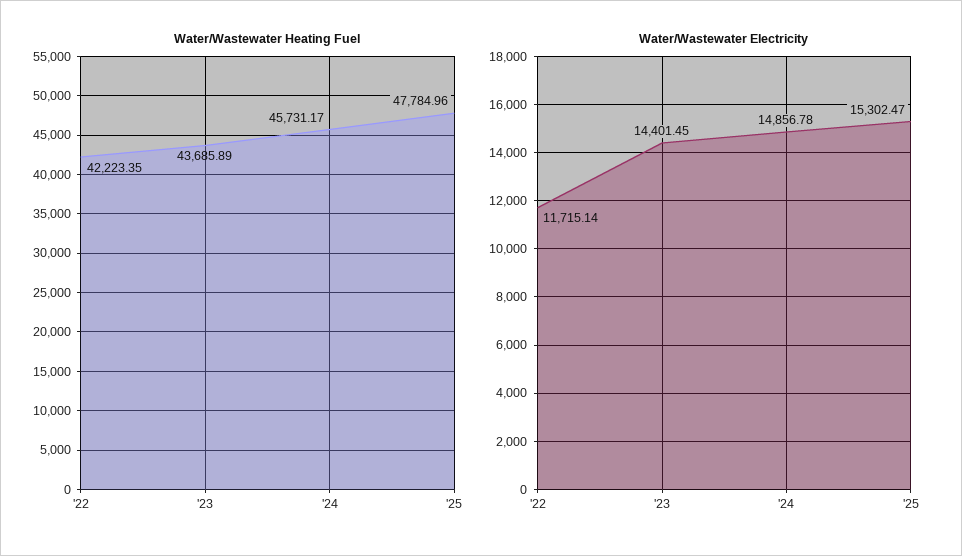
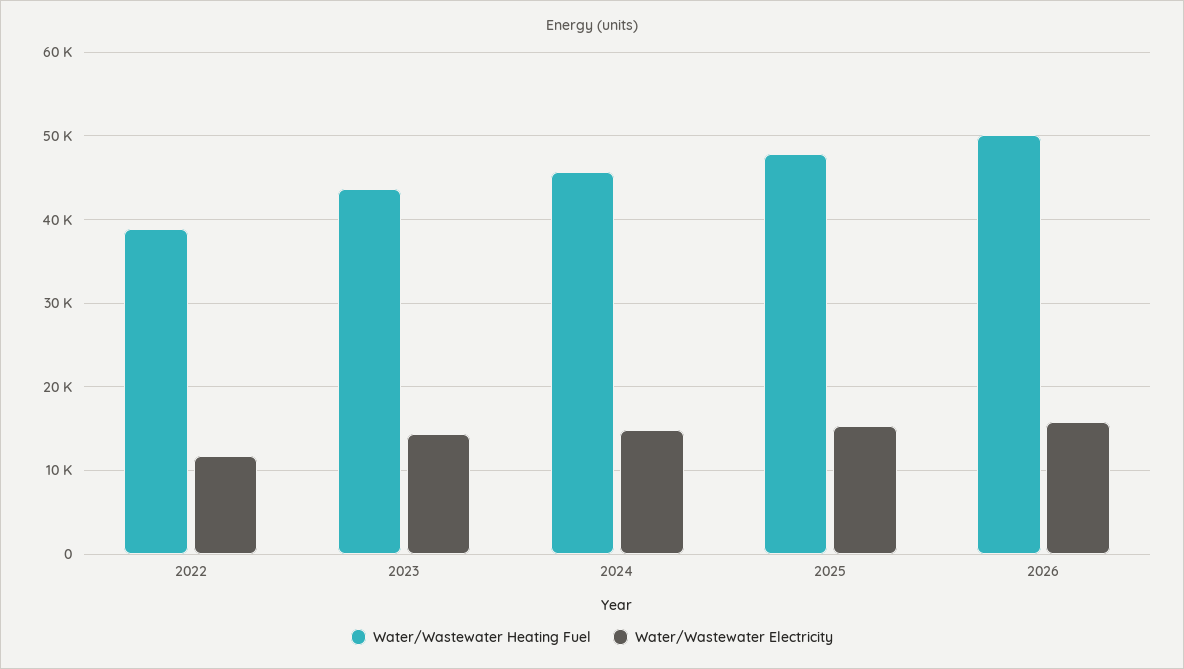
Water/Wastewater Heating Fuel, '22: 42223.35 -> 39000
Water/Wastewater Heating Fuel, 2026: none -> 50000
Water/Wastewater Electricity, 2026: none -> 16000

